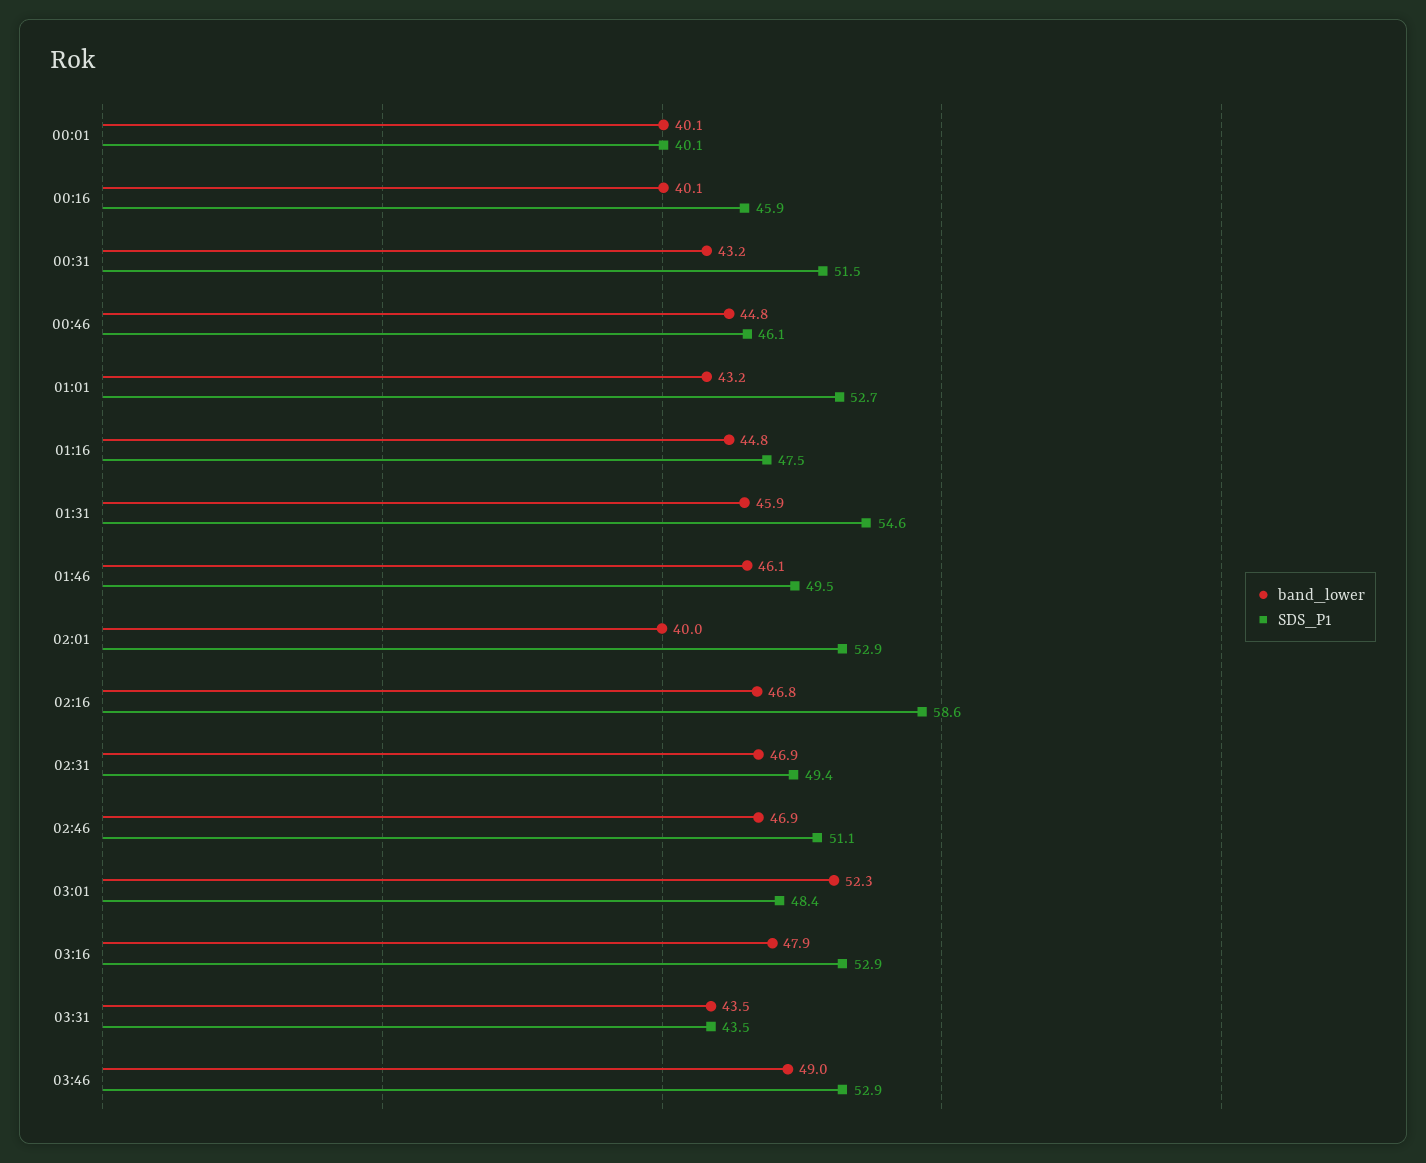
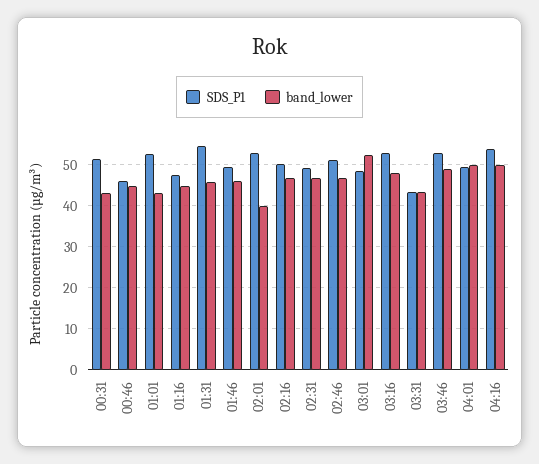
band_lower, 00:01: 40.1 -> none
SDS_P1, 00:01: 40.1 -> none
band_lower, 00:16: 40.1 -> none
SDS_P1, 00:16: 45.9 -> none
SDS_P1, 02:16: 58.6 -> 50
SDS_P1, 04:01: none -> 50
band_lower, 04:01: none -> 50
SDS_P1, 04:16: none -> 54
band_lower, 04:16: none -> 50

